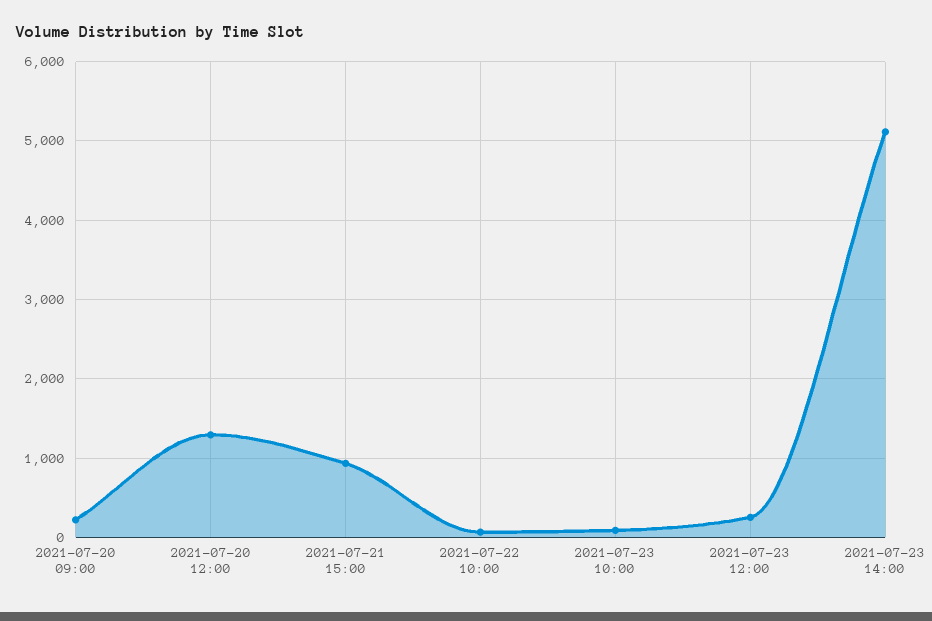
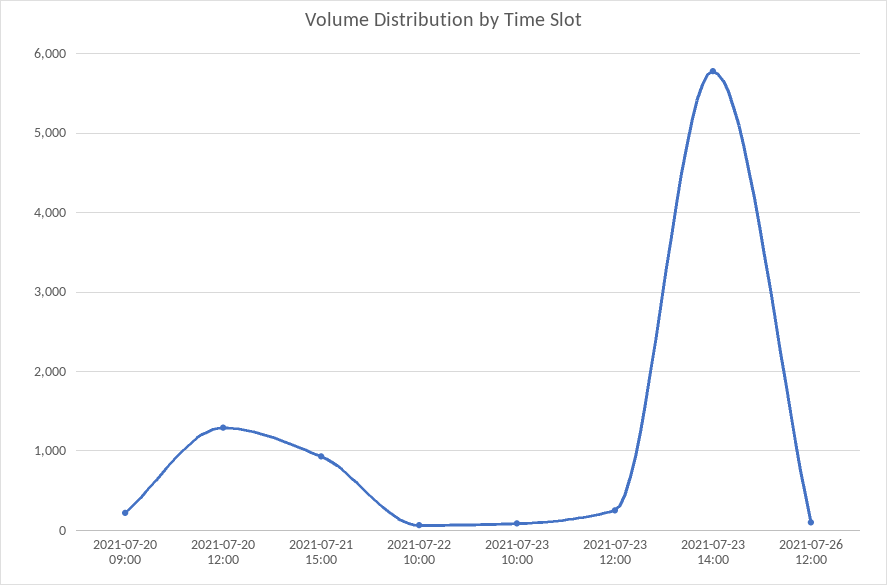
2021-07-23 14:00: 5100 -> 5800
2021-07-26 12:00: none -> 100

